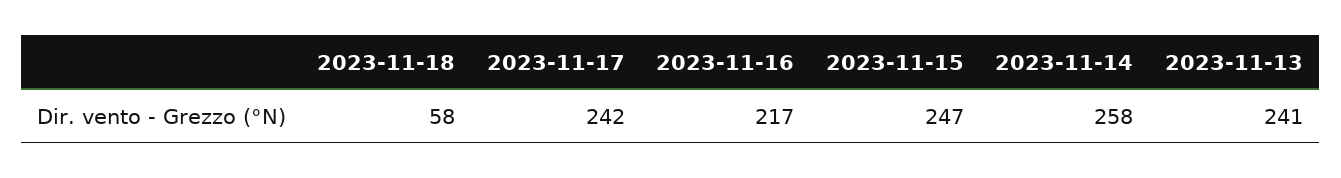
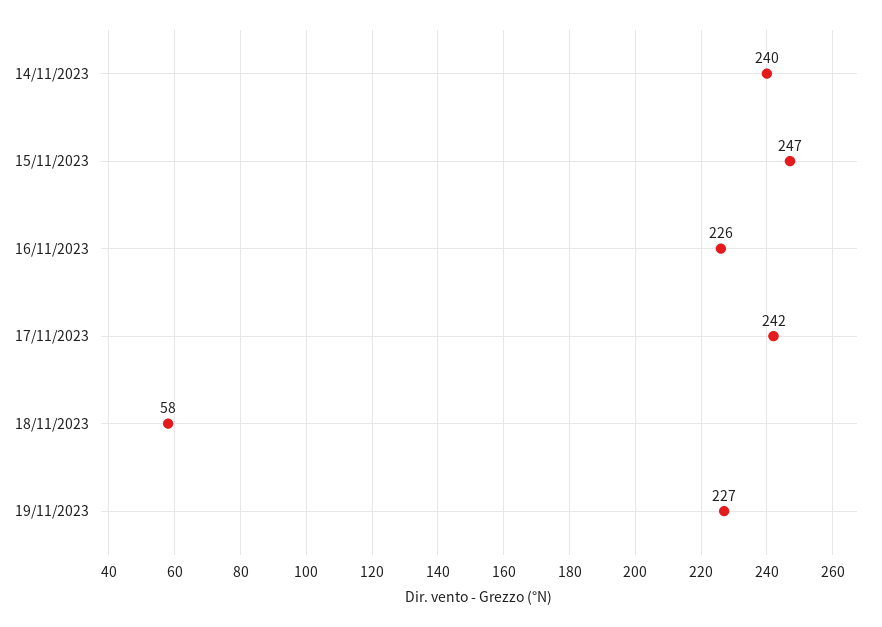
2023-11-16: 217 -> 226
2023-11-14: 258 -> 240
2023-11-13: 241 -> none
19/11/2023: none -> 227

